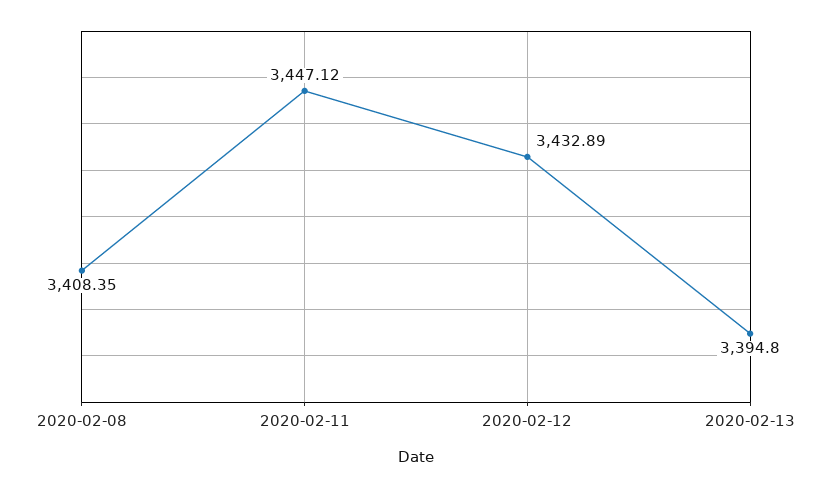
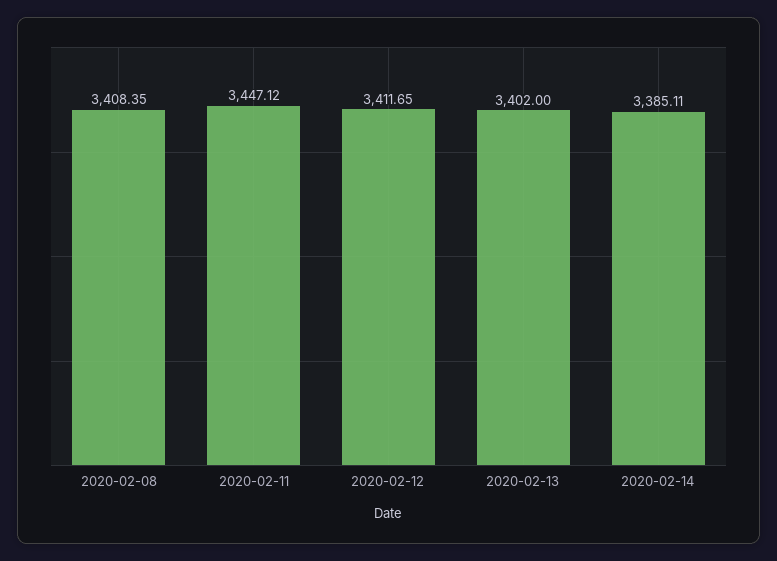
2020-02-12: 3432.89 -> 3411.65
2020-02-13: 3394.8 -> 3402
2020-02-14: none -> 3385.11

